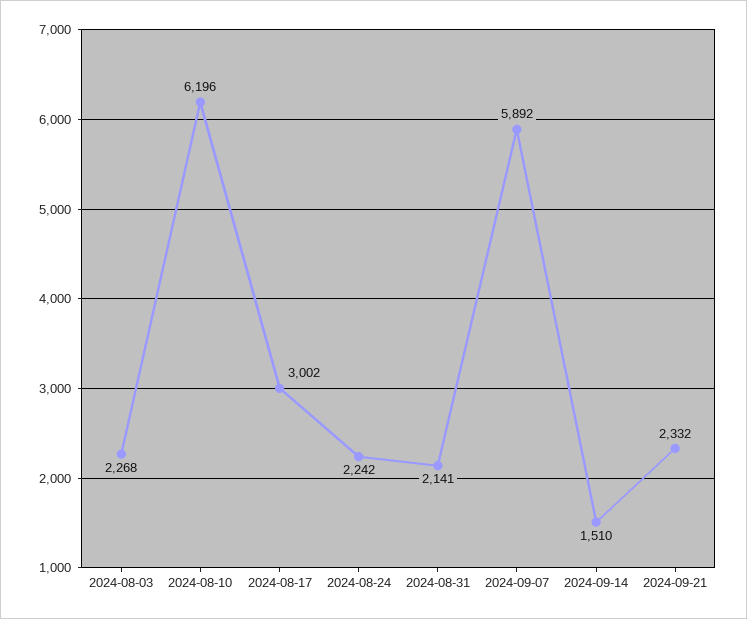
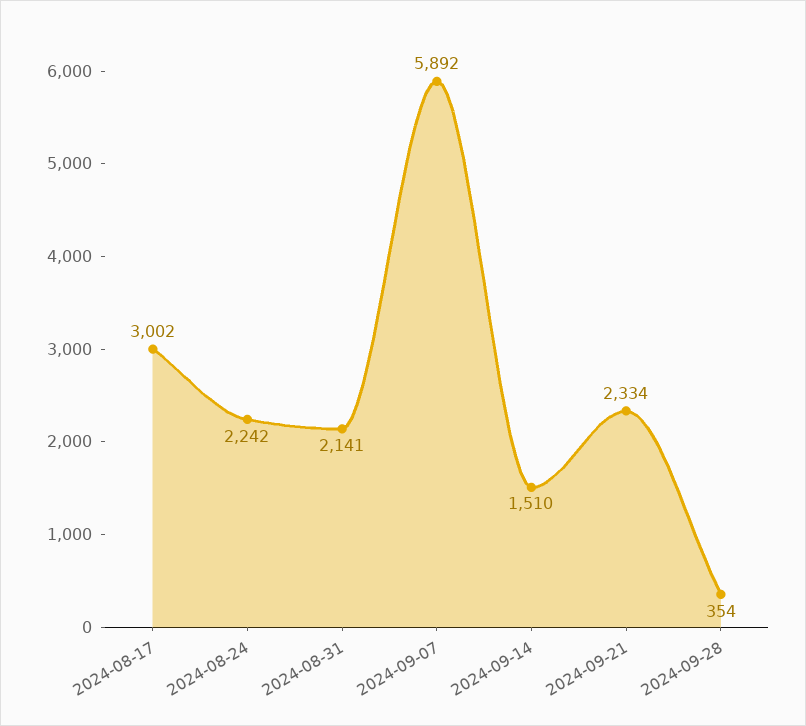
2024-08-03: 2268 -> none
2024-08-10: 6196 -> none
2024-09-21: 2332 -> 2334
2024-09-28: none -> 354

